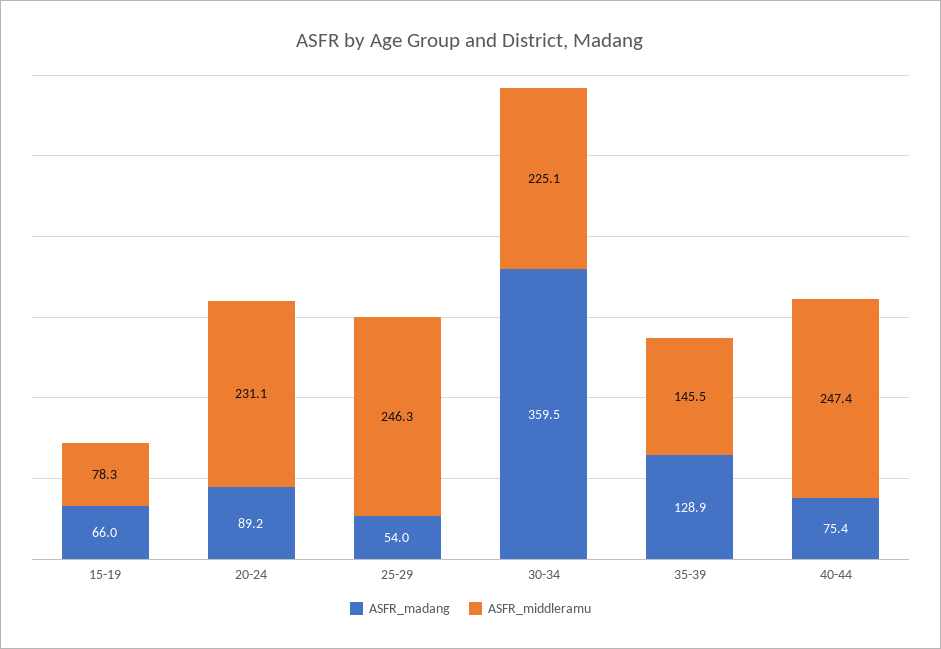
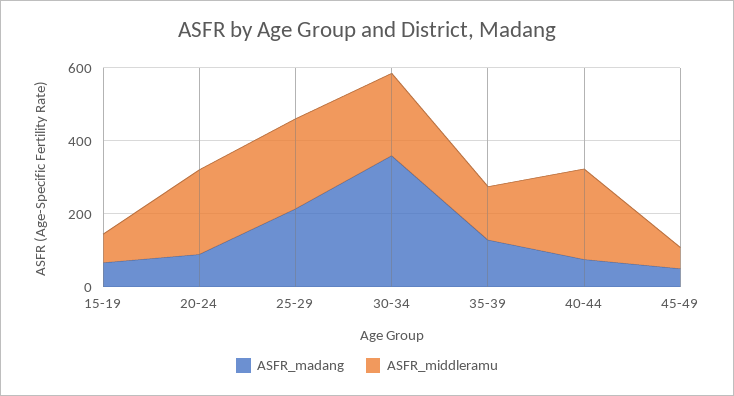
ASFR_madang, 25-29: 54 -> 200
ASFR_madang, 45-49: none -> 50
ASFR_middleramu, 45-49: none -> 50

